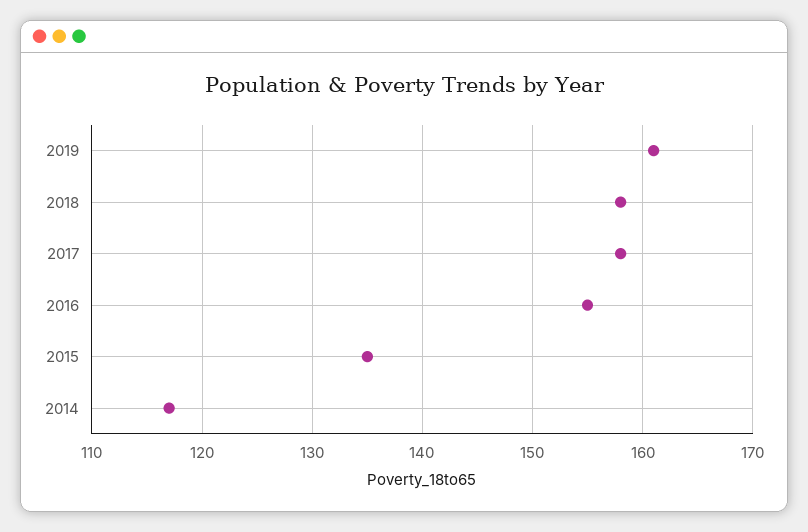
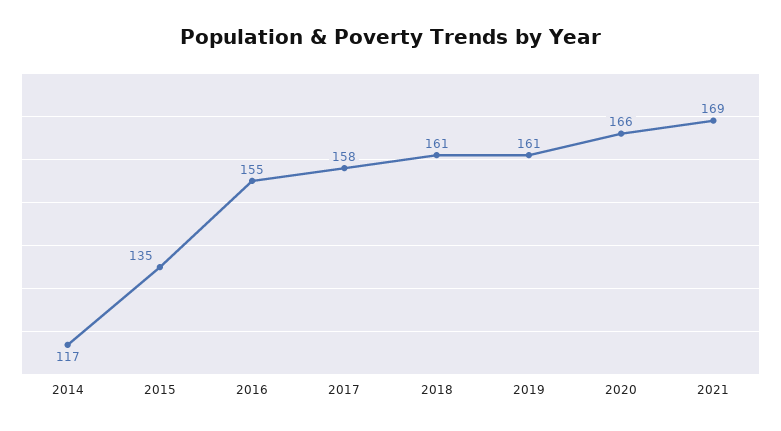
2018: 158 -> 161
2020: none -> 166
2021: none -> 169

